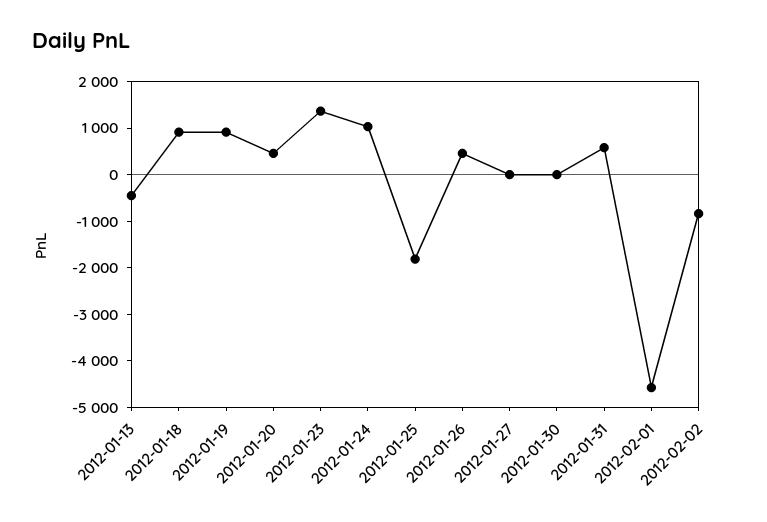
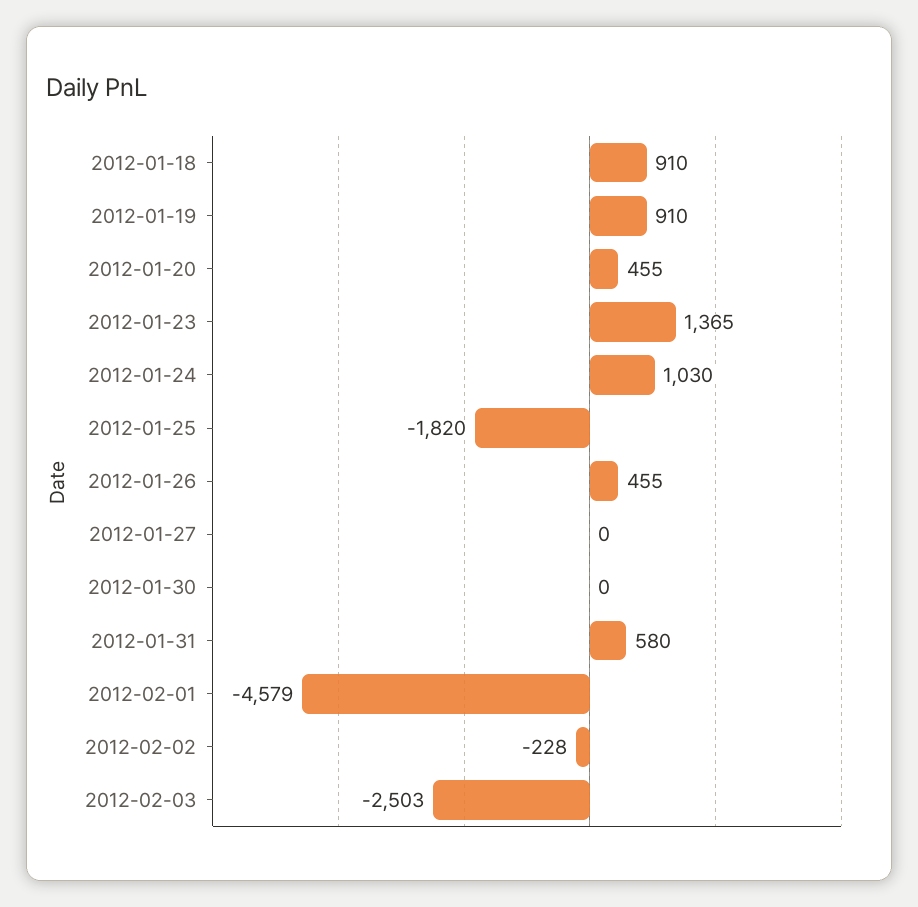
2012-01-13: -400 -> none
2012-02-02: -800 -> -228
2012-02-03: none -> -2503

